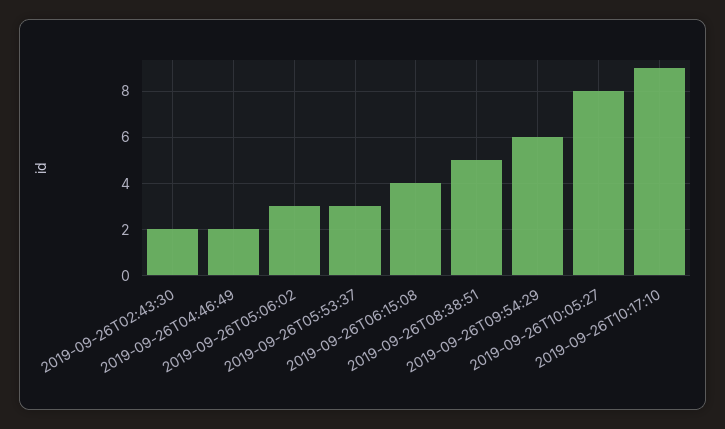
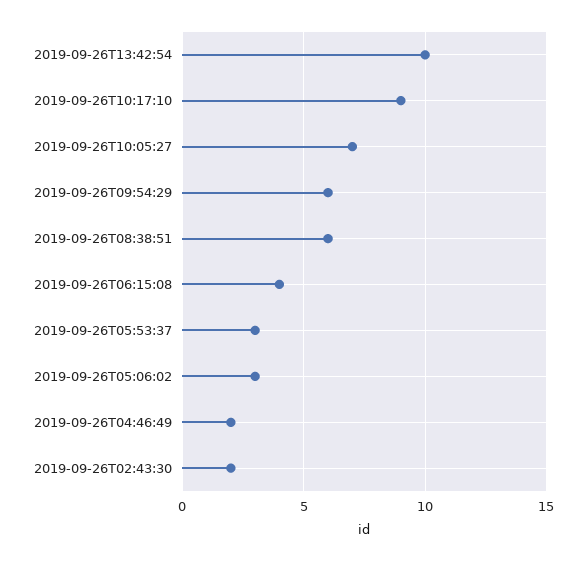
2019-09-26T08:38:51: 5 -> 6
2019-09-26T10:05:27: 8 -> 7
2019-09-26T13:42:54: none -> 10

